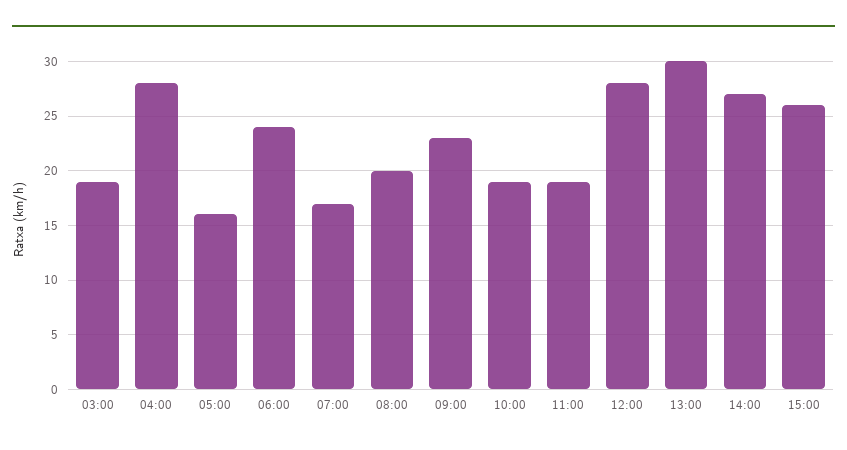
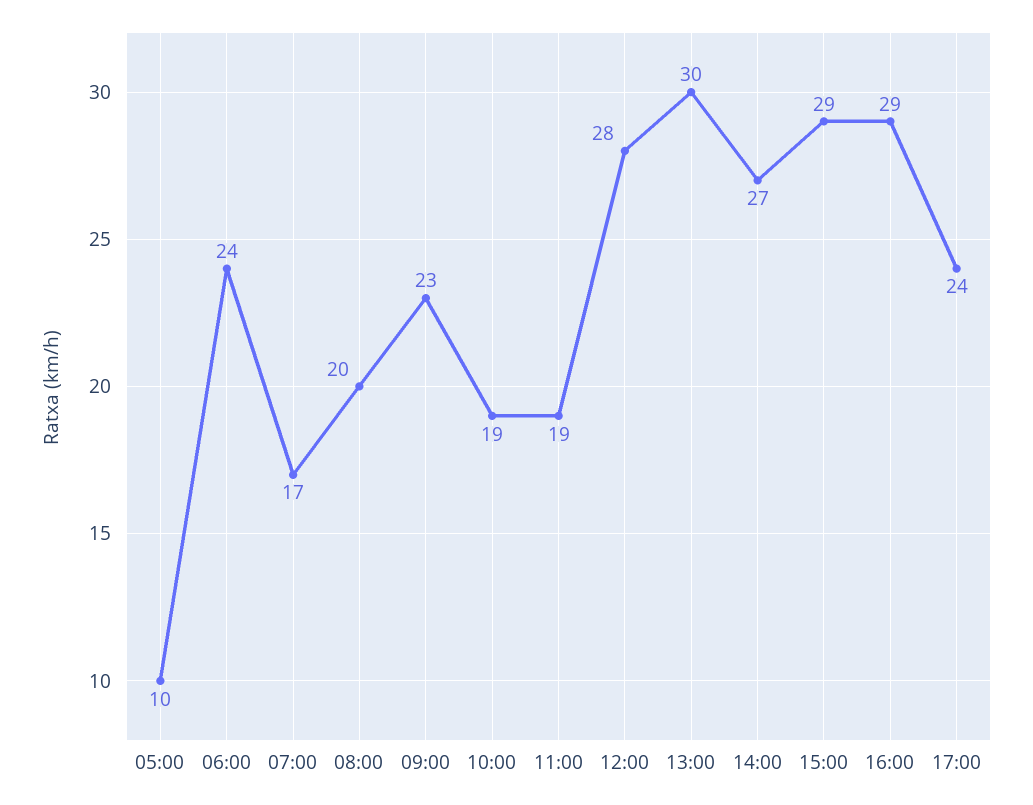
03:00: 19 -> none
04:00: 28 -> none
05:00: 16 -> 10
15:00: 26 -> 29
16:00: none -> 29
17:00: none -> 24

